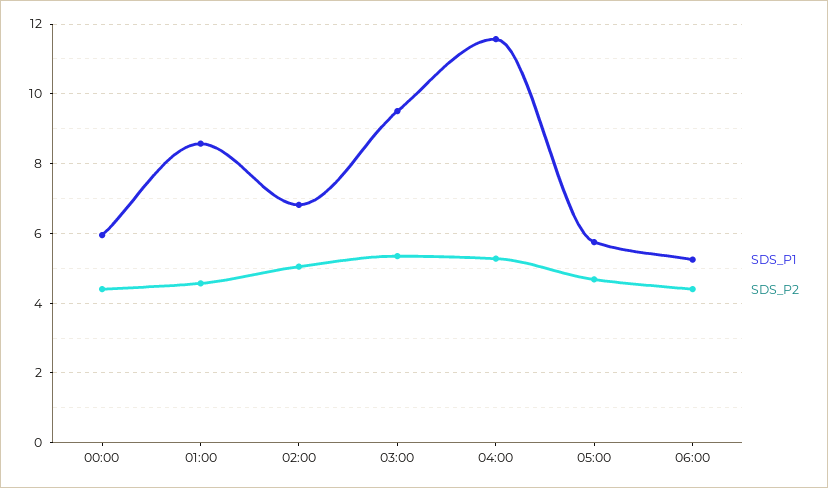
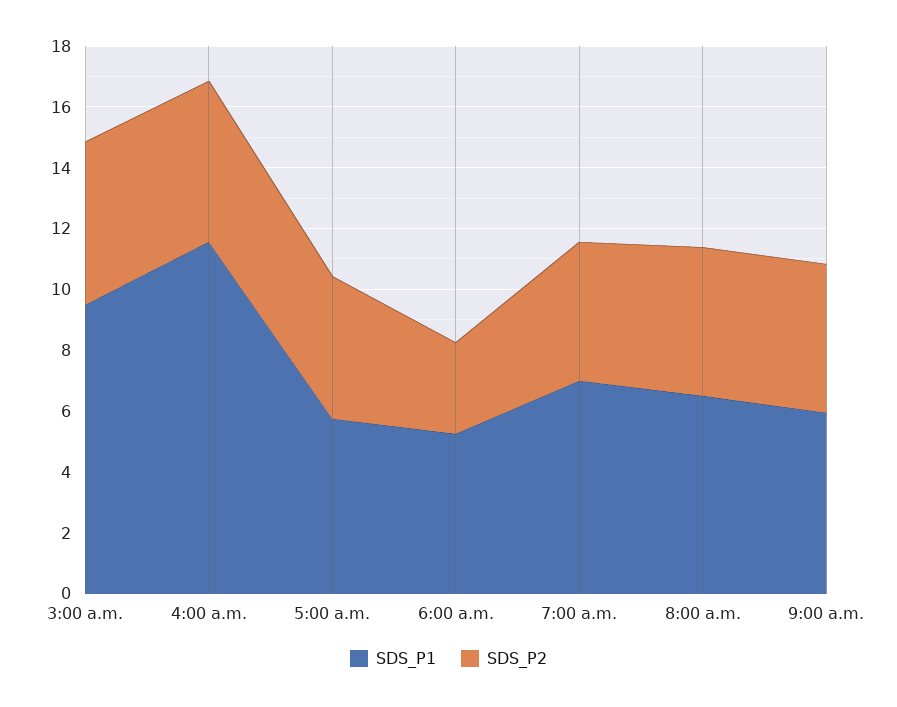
SDS_P1, 00:00: 6 -> none
SDS_P2, 00:00: 4.4 -> none
SDS_P1, 01:00: 8.6 -> none
SDS_P2, 01:00: 4.6 -> none
SDS_P1, 02:00: 6.8 -> none
SDS_P2, 02:00: 5 -> none
SDS_P2, 06:00: 4.4 -> 3
SDS_P1, 7:00 a.m.: none -> 7
SDS_P2, 7:00 a.m.: none -> 4.5
SDS_P1, 8:00 a.m.: none -> 6.5
SDS_P2, 8:00 a.m.: none -> 5
SDS_P1, 9:00 a.m.: none -> 6
SDS_P2, 9:00 a.m.: none -> 5

